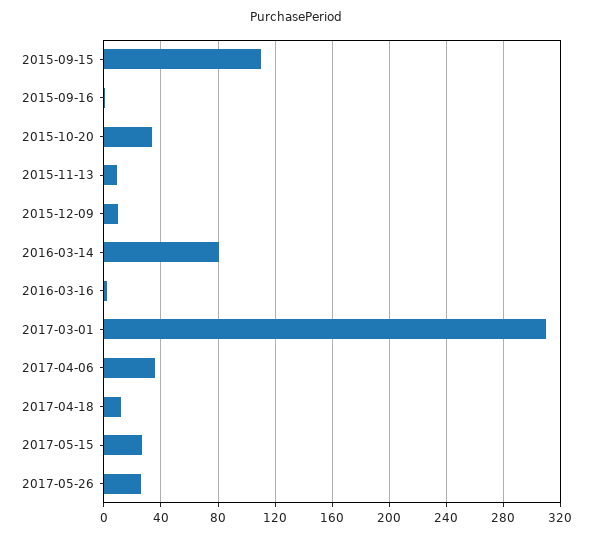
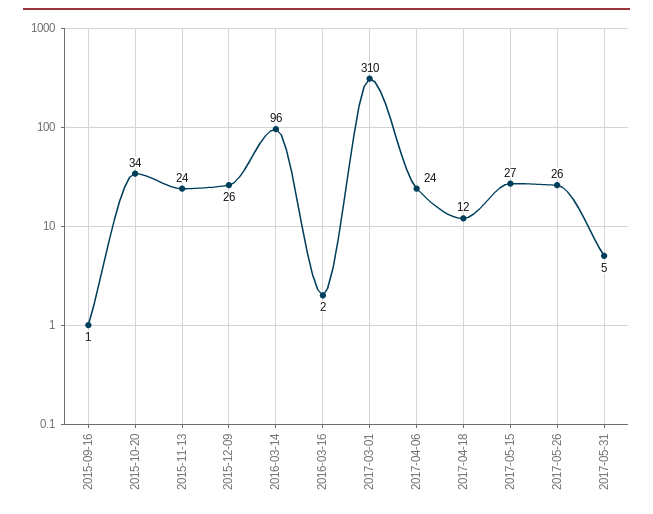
2015-09-15: 110 -> none
2015-11-13: 10 -> 24
2015-12-09: 10 -> 26
2016-03-14: 80 -> 96
2017-04-06: 35 -> 24
2017-05-31: none -> 5

